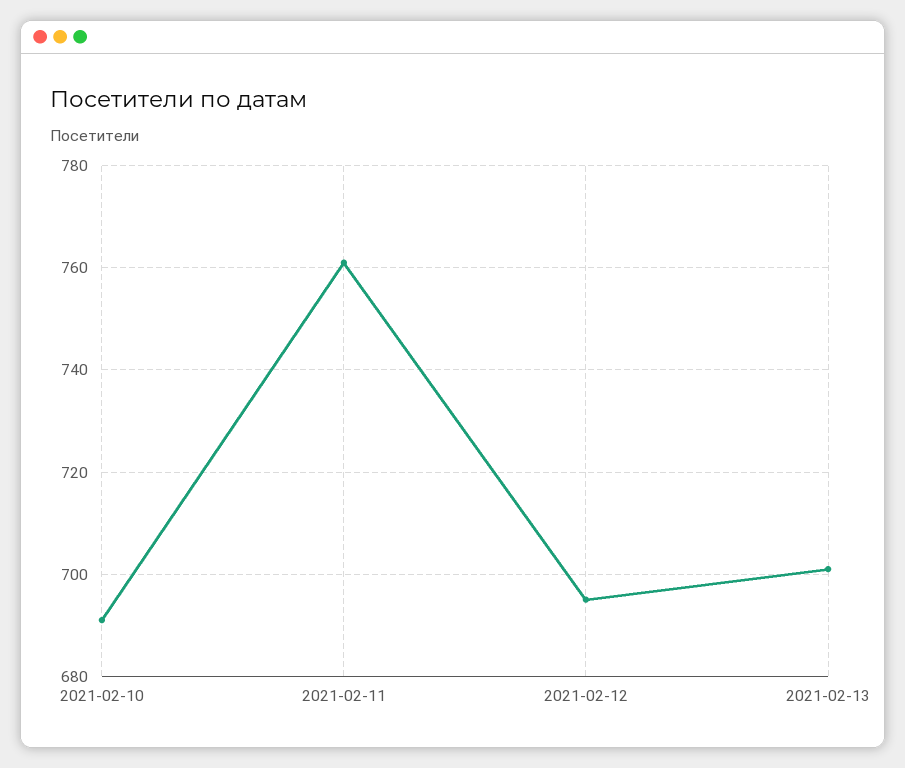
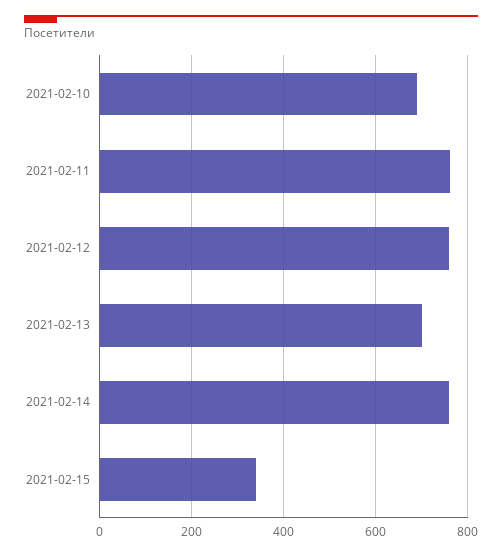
2021-02-12: 695 -> 760
2021-02-14: none -> 760
2021-02-15: none -> 340

